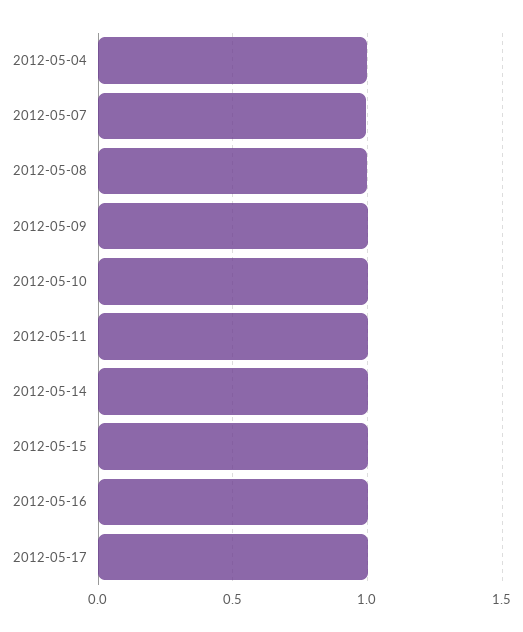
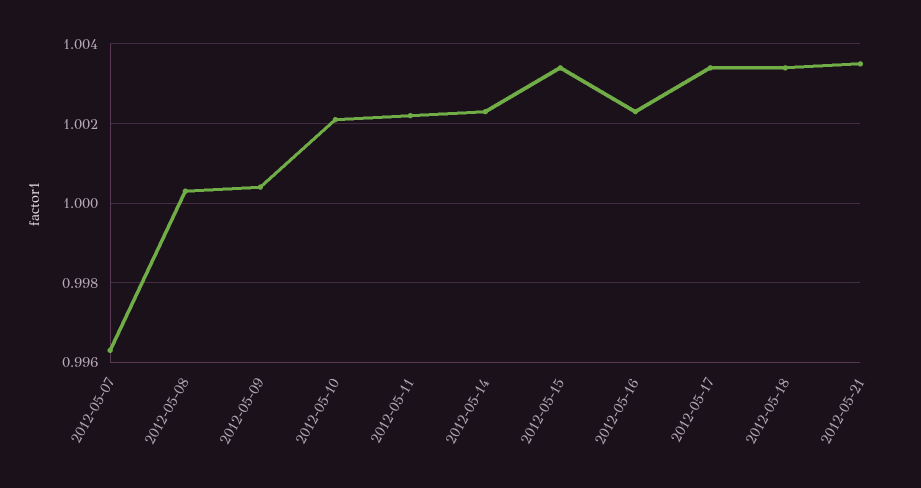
2012-05-04: 1 -> none
2012-05-18: none -> 1.0035
2012-05-21: none -> 1.0035

